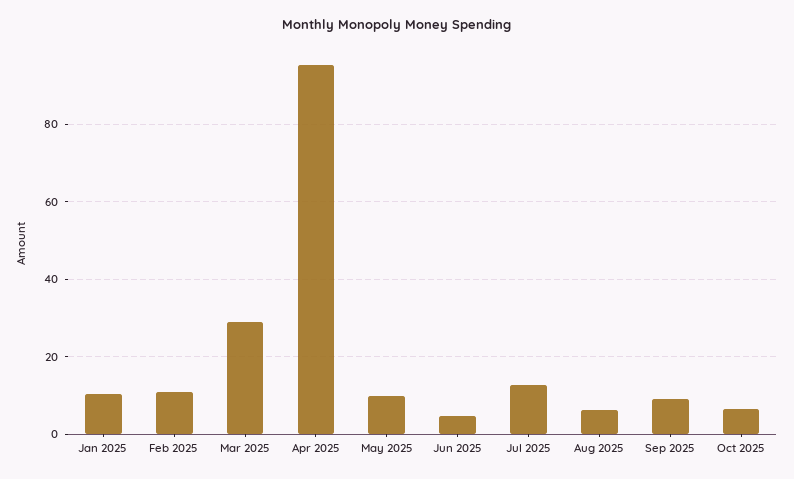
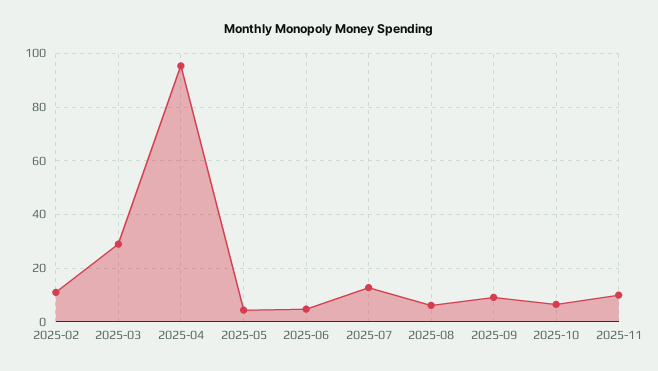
Jan 2025: 10 -> none
May 2025: 10 -> 5
2025-11: none -> 10

